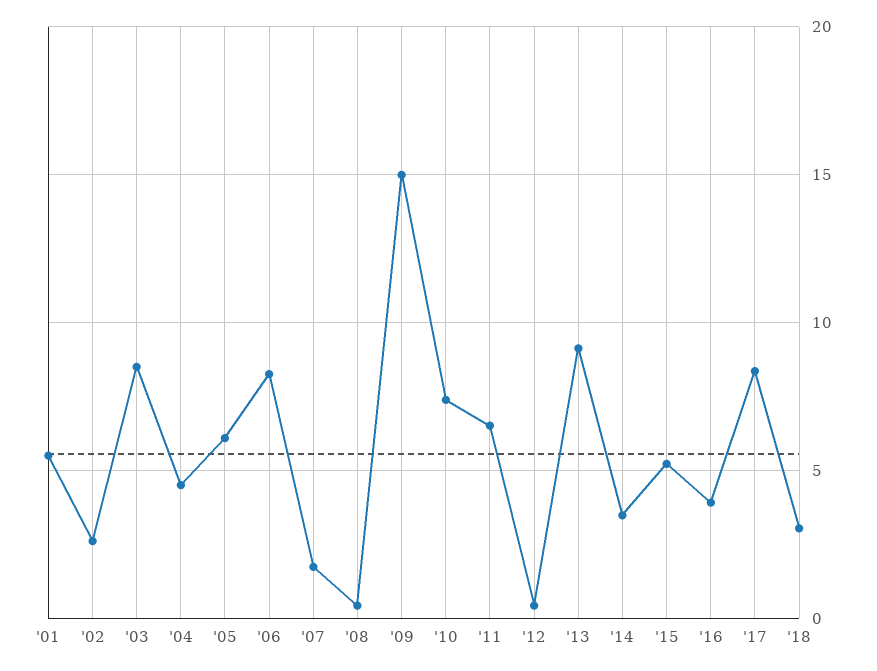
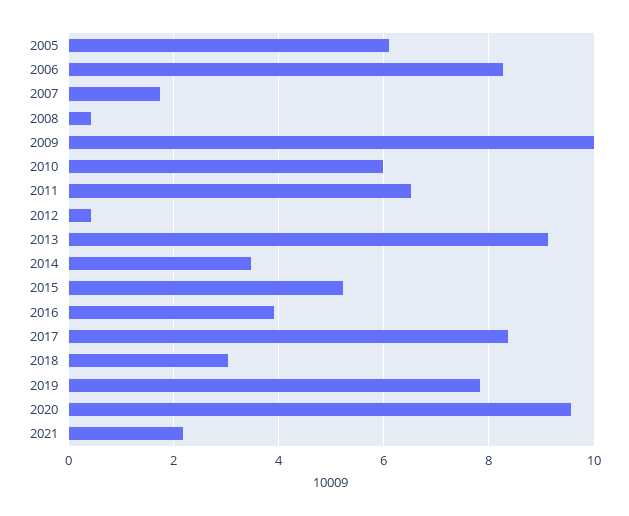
'01: 5.5 -> none
'02: 2.5 -> none
'03: 8.5 -> none
'04: 4.5 -> none
'09: 15 -> 10
'10: 7.5 -> 6
2019: none -> 7.8
2020: none -> 9.6
2021: none -> 2.2

